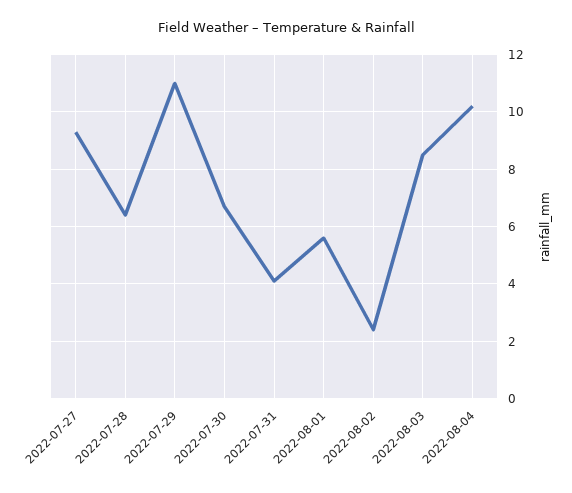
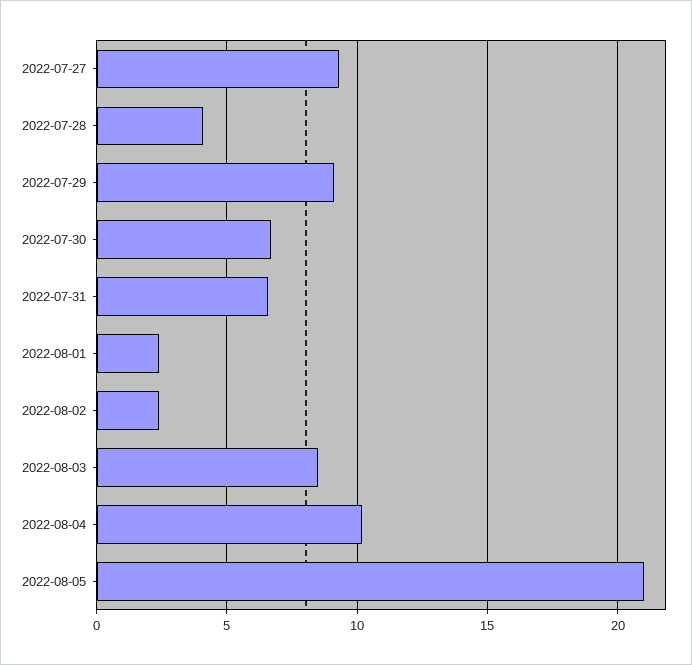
2022-07-28: 6.5 -> 4
2022-07-29: 11 -> 9
2022-07-31: 4 -> 6.5
2022-08-01: 5.5 -> 2.5
2022-08-05: none -> 21

